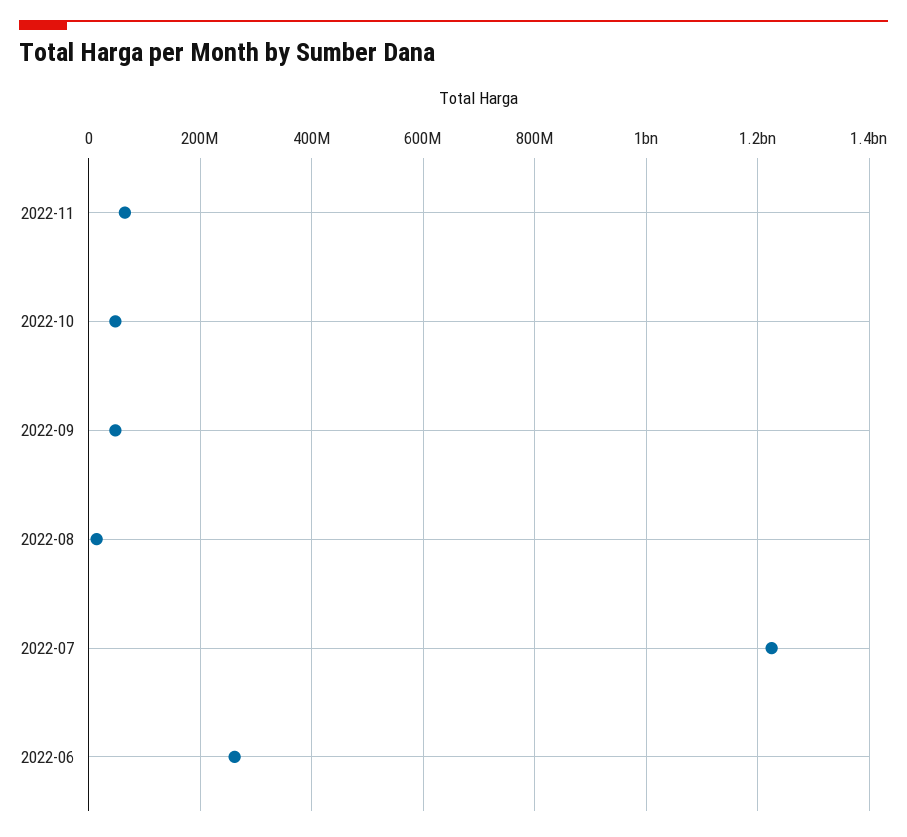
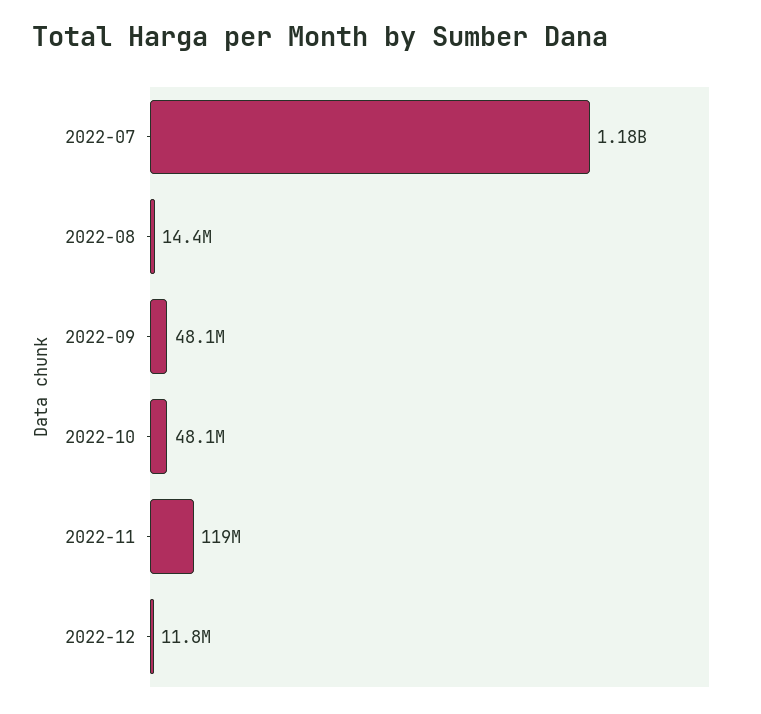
2022-11: 60000000 -> 119000000
2022-07: 1220000000 -> 1180000000
2022-06: 260000000 -> none
2022-12: none -> 11800000

